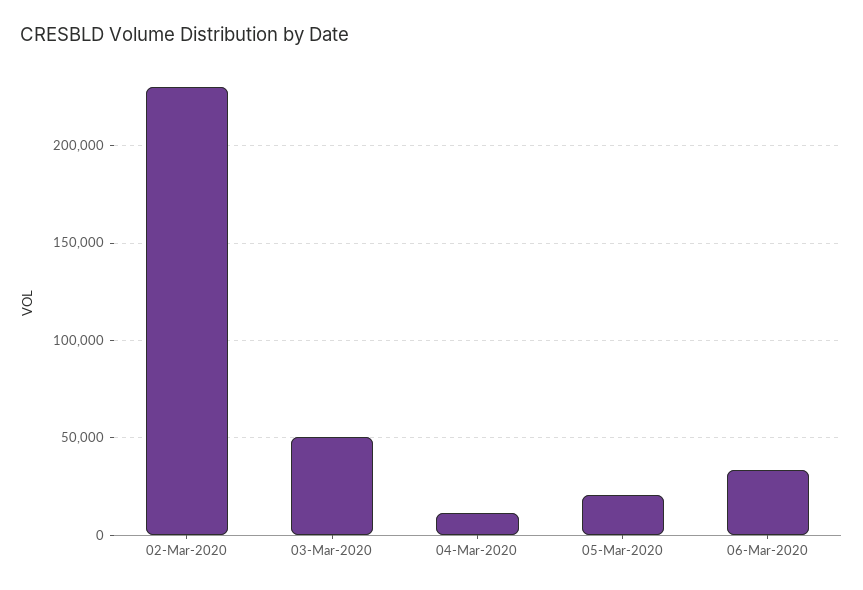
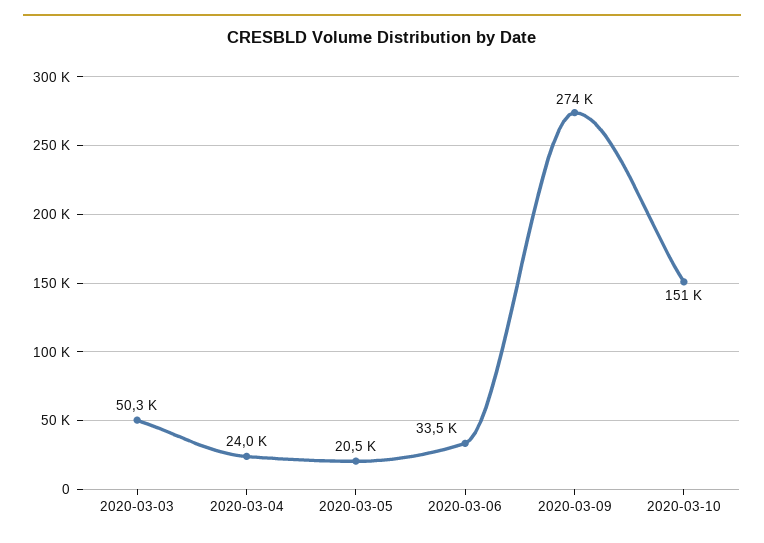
02-Mar-2020: 230000 -> none
04-Mar-2020: 10000 -> 24000
2020-03-09: none -> 274000
2020-03-10: none -> 151000

